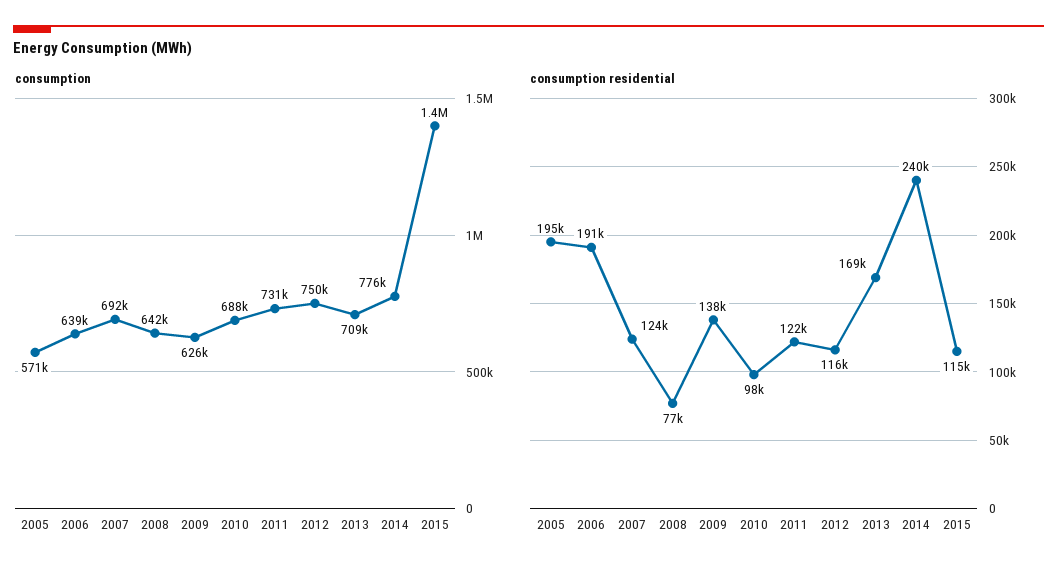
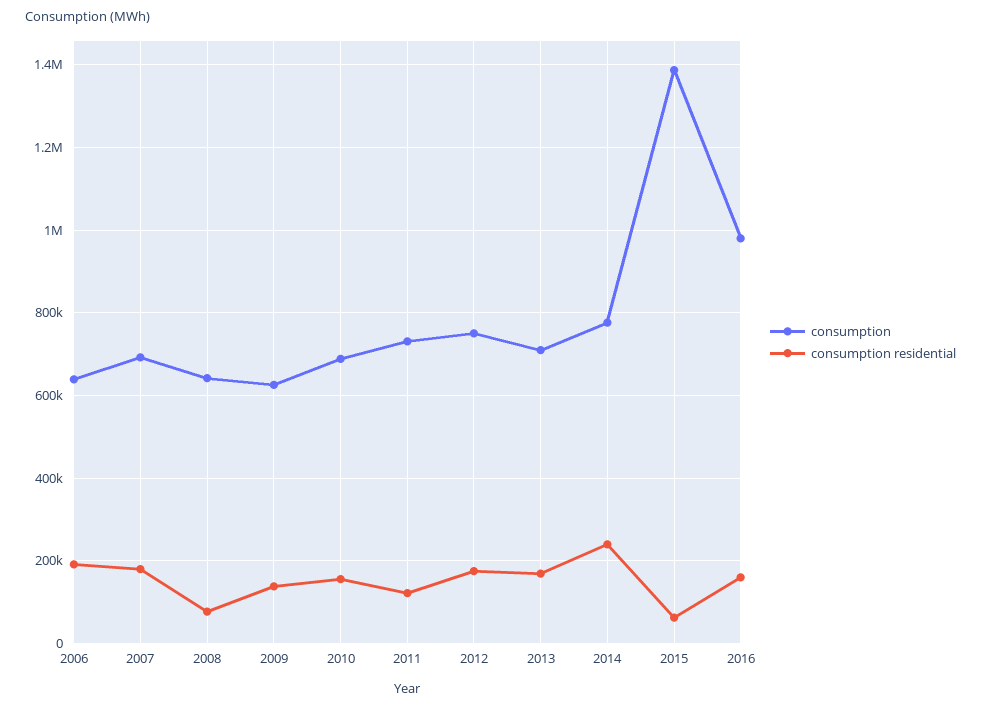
consumption, 2005: 571000 -> none
consumption residential, 2005: 195000 -> none
consumption residential, 2007: 124000 -> 180000
consumption residential, 2010: 98000 -> 160000
consumption residential, 2012: 116000 -> 180000
consumption residential, 2015: 115000 -> 60000
consumption, 2016: none -> 980000
consumption residential, 2016: none -> 160000

